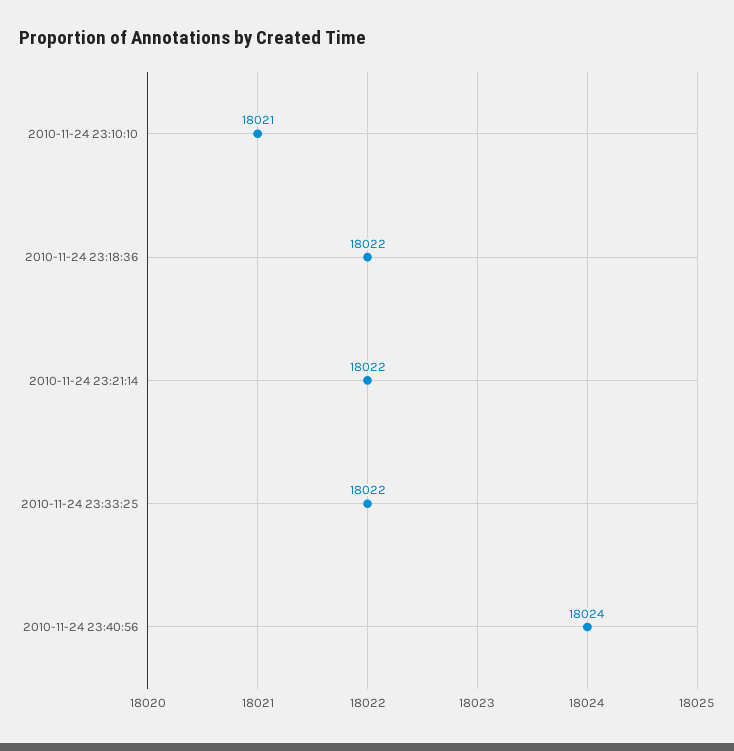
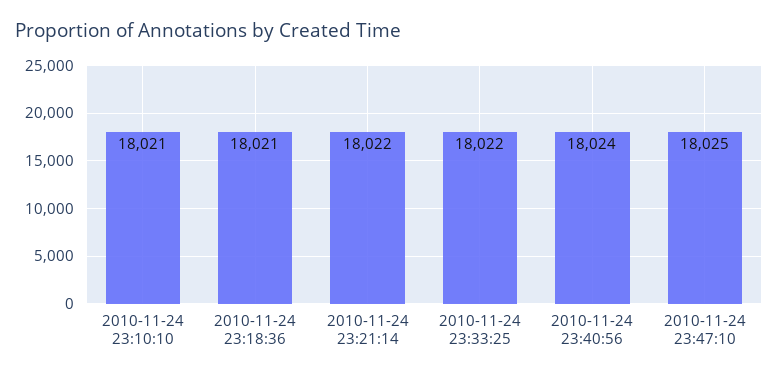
2010-11-24 23:18:36: 18022 -> 18021
2010-11-24 23:47:10: none -> 18025

